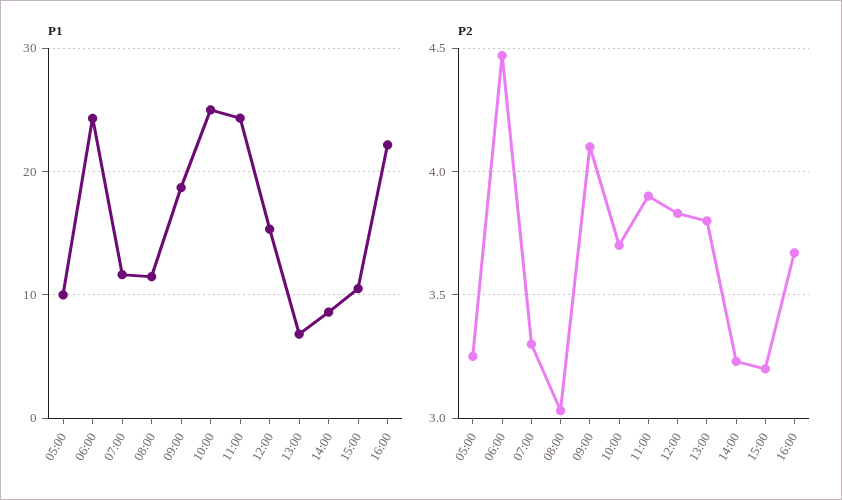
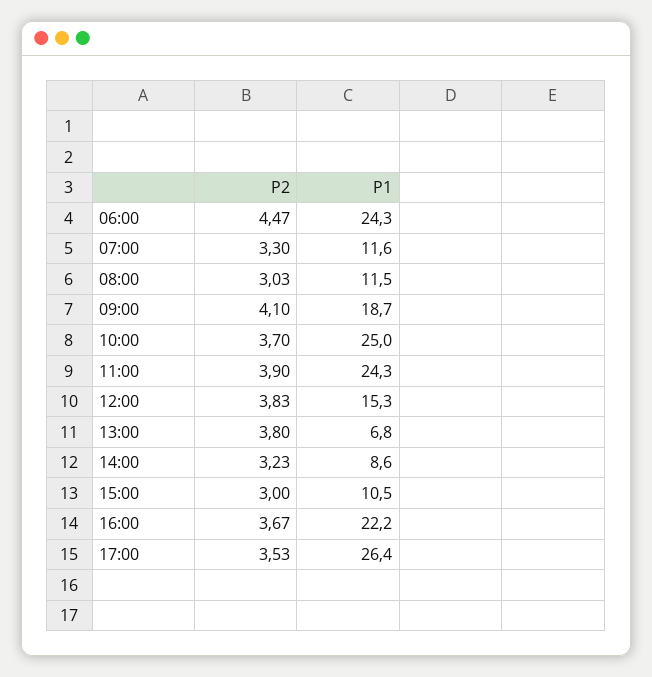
P1, 05:00: 10 -> none
P2, 05:00: 3.25 -> none
P2, 15:00: 3.2 -> 3
P2, 17:00: none -> 3.53
P1, 17:00: none -> 26.4

